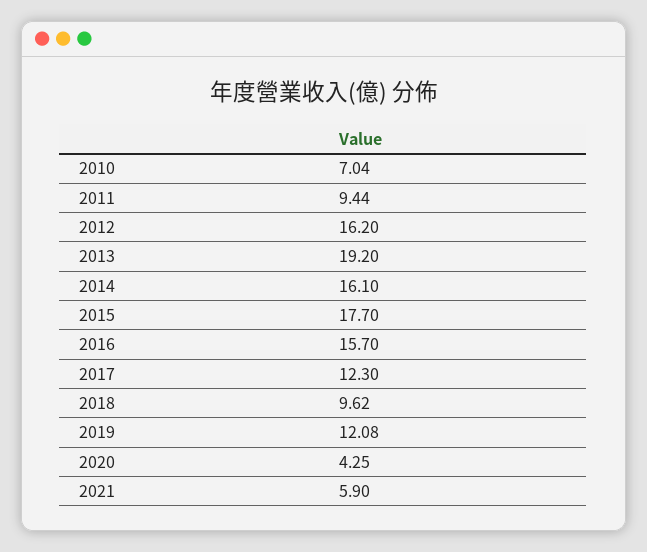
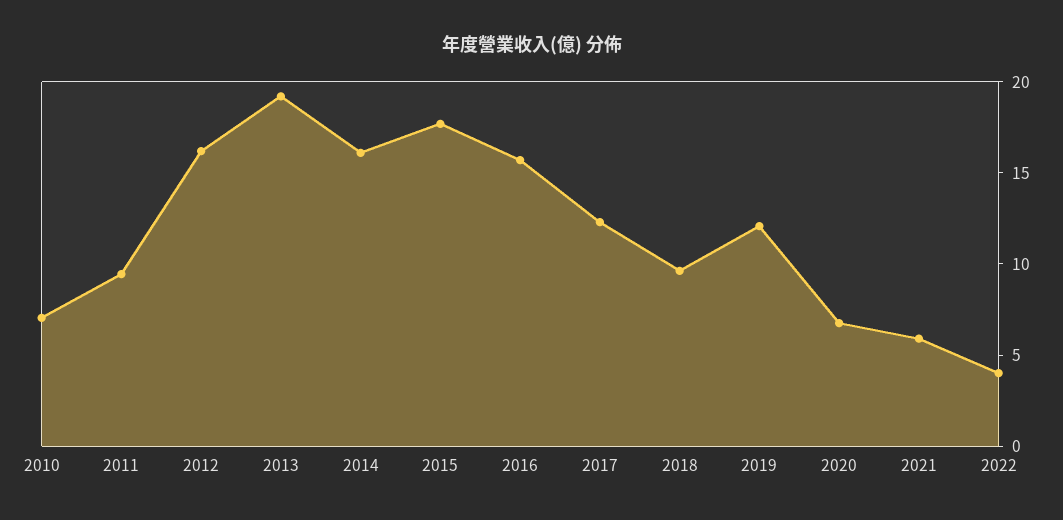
2020: 4.25 -> 7
2022: none -> 4

